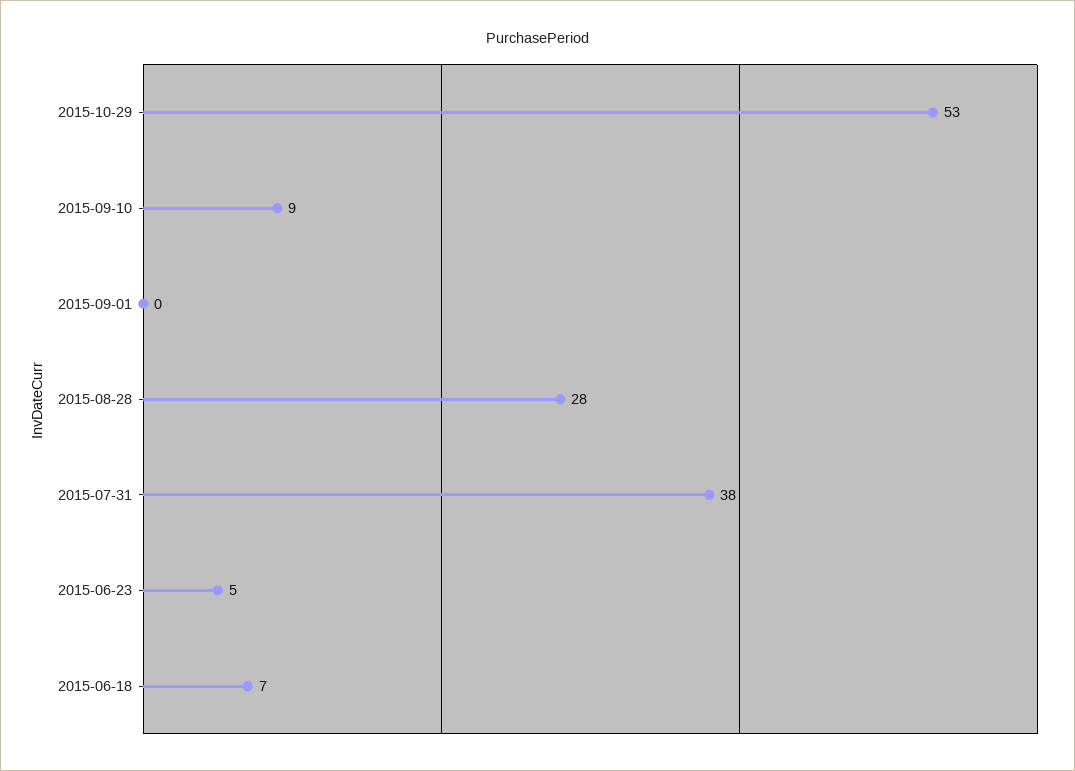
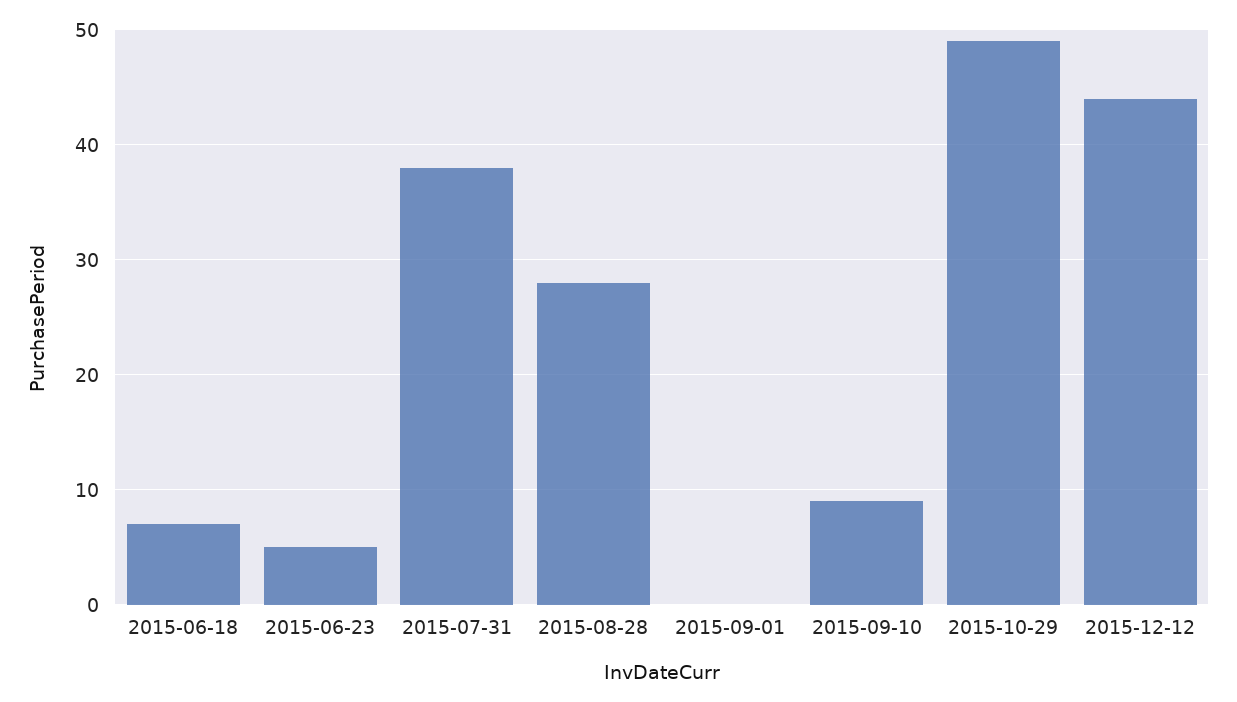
2015-10-29: 53 -> 49
2015-12-12: none -> 44

